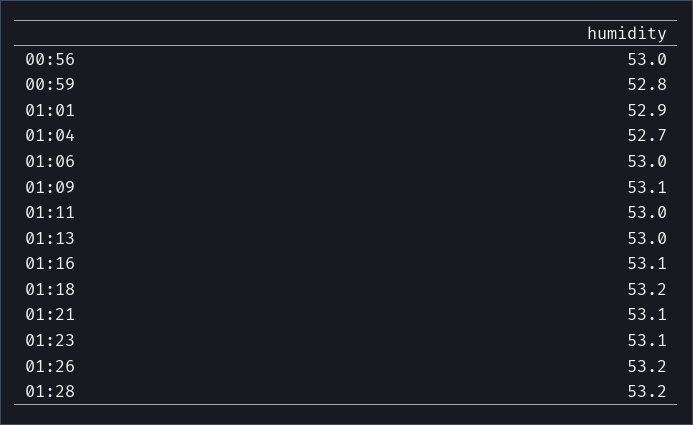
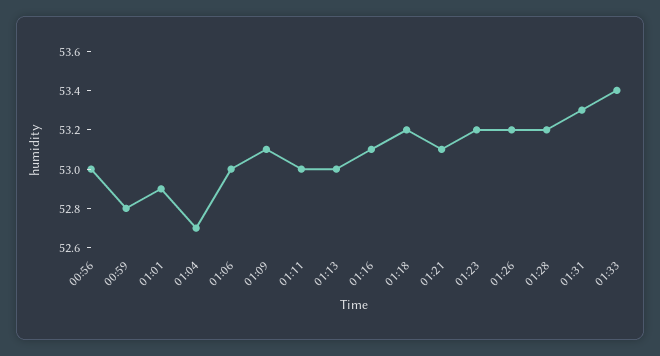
01:23: 53.1 -> 53.2
01:31: none -> 53.3
01:33: none -> 53.4

